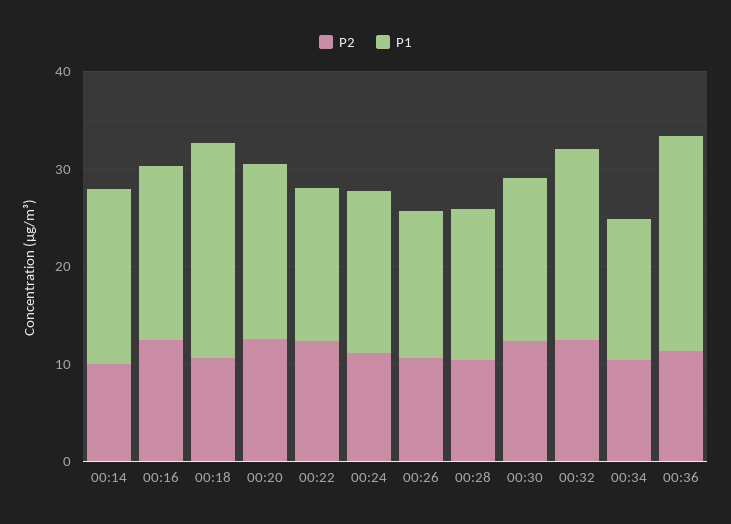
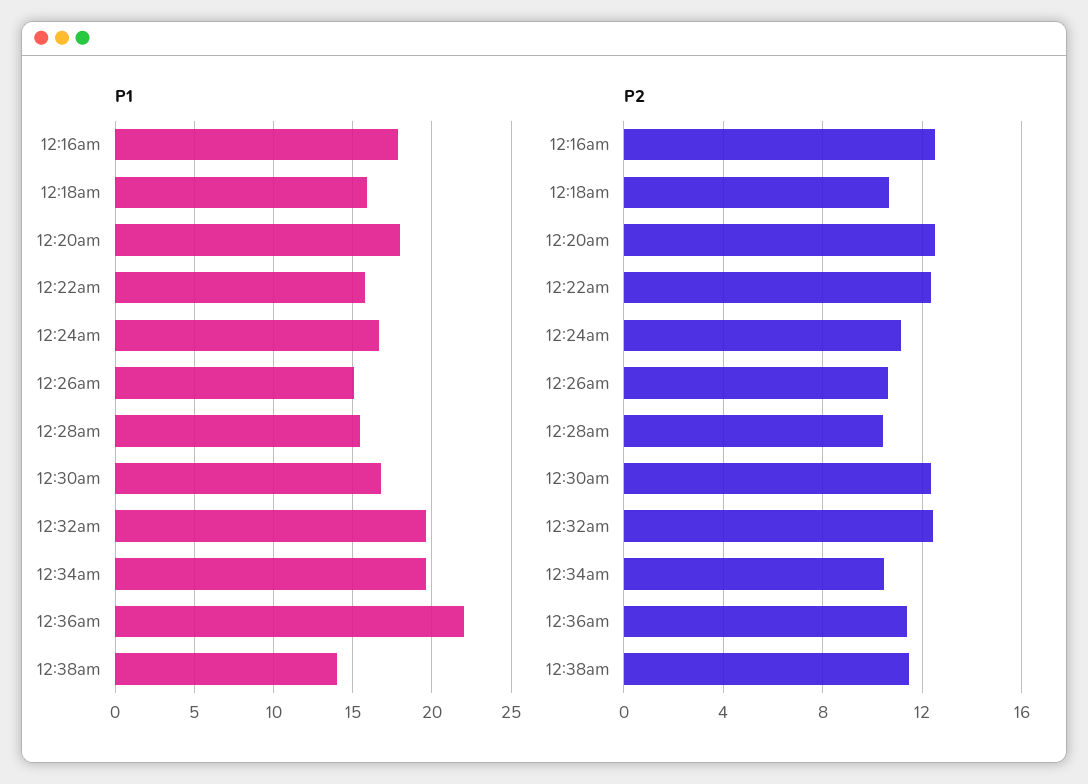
P2, 00:14: 10 -> none
P1, 00:14: 18 -> none
P1, 00:18: 22 -> 16
P1, 00:34: 14 -> 19.5
P1, 12:38am: none -> 14
P2, 12:38am: none -> 11.5

